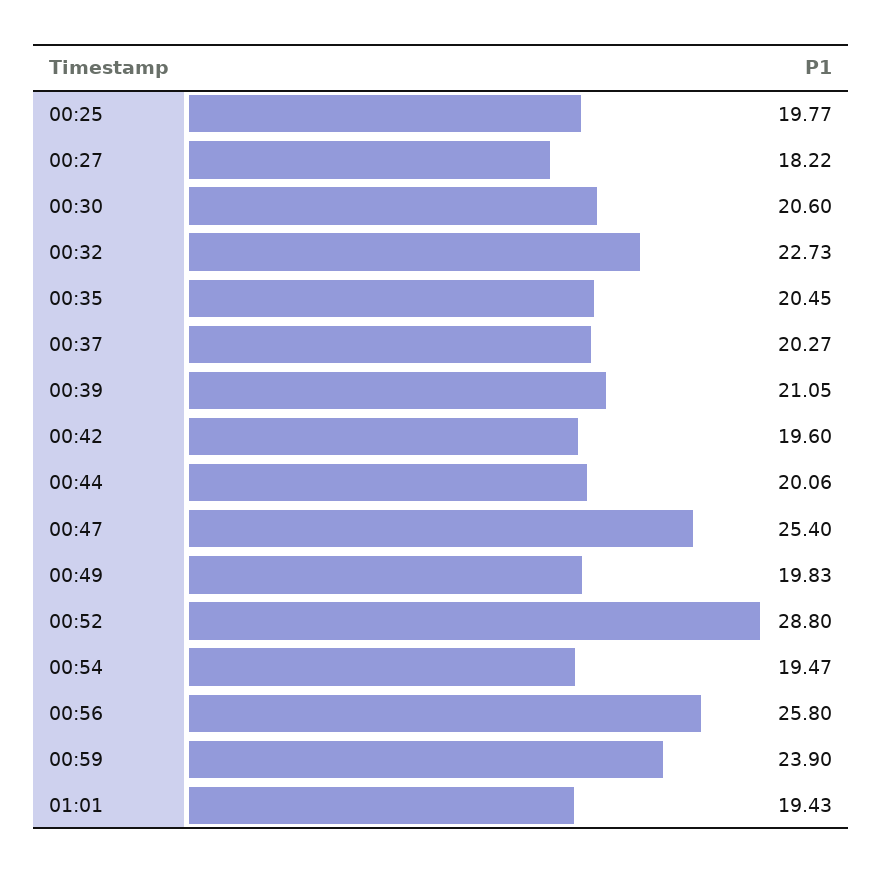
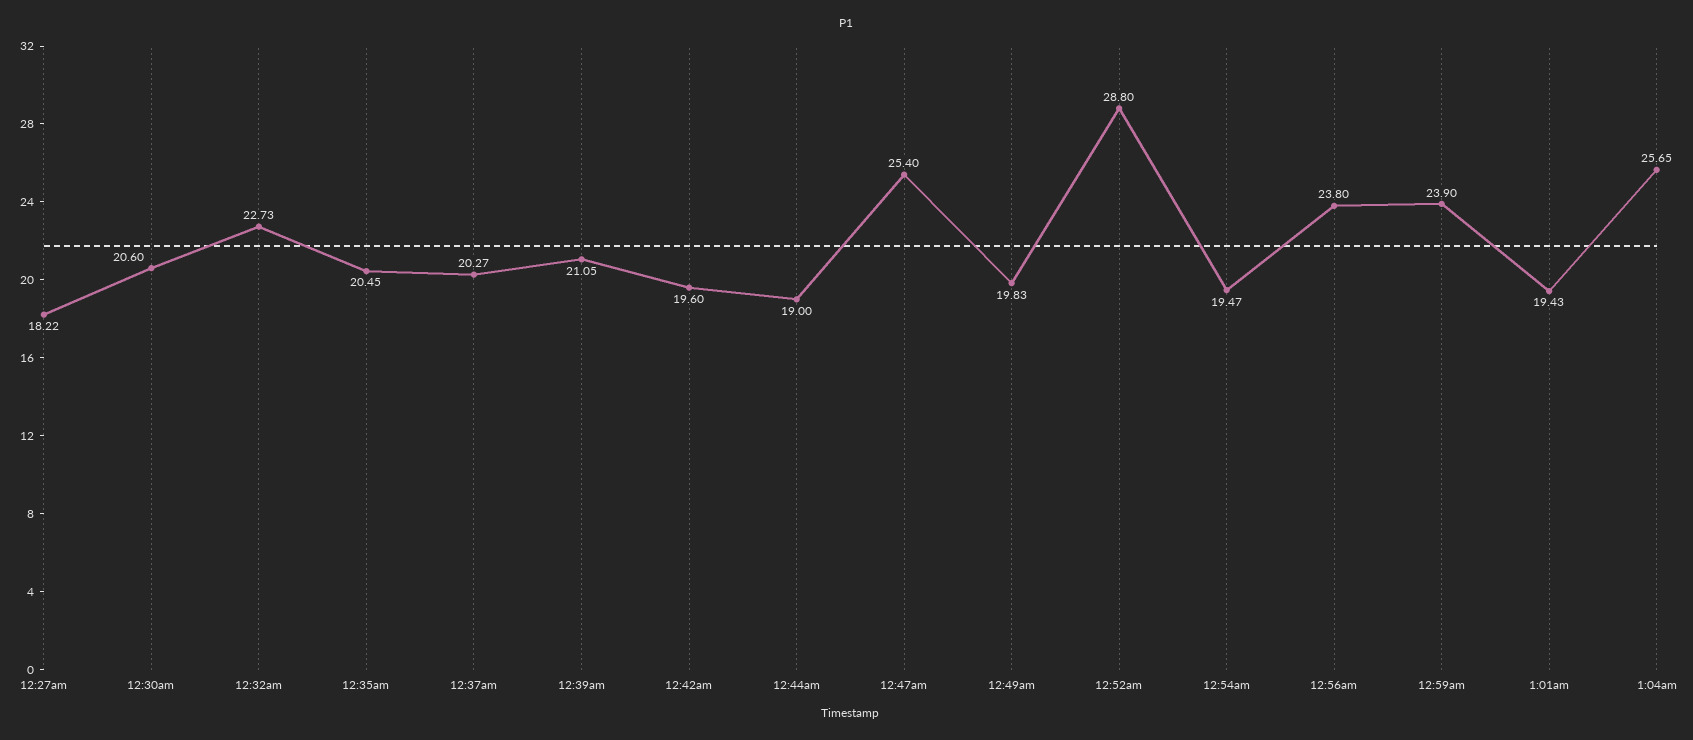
00:25: 19.77 -> none
00:44: 20.06 -> 19
00:56: 25.8 -> 23.8
1:04am: none -> 25.65

